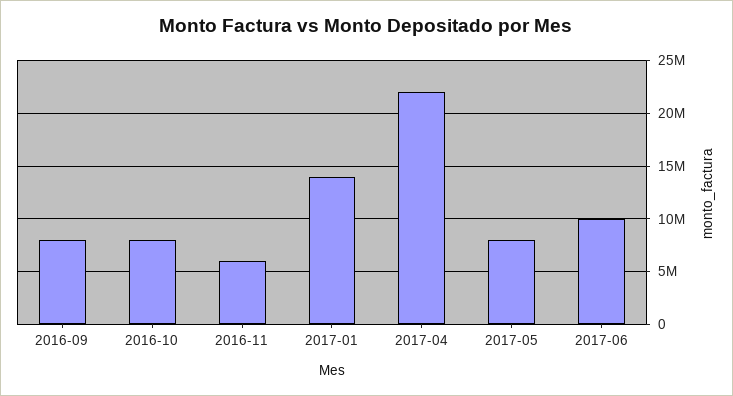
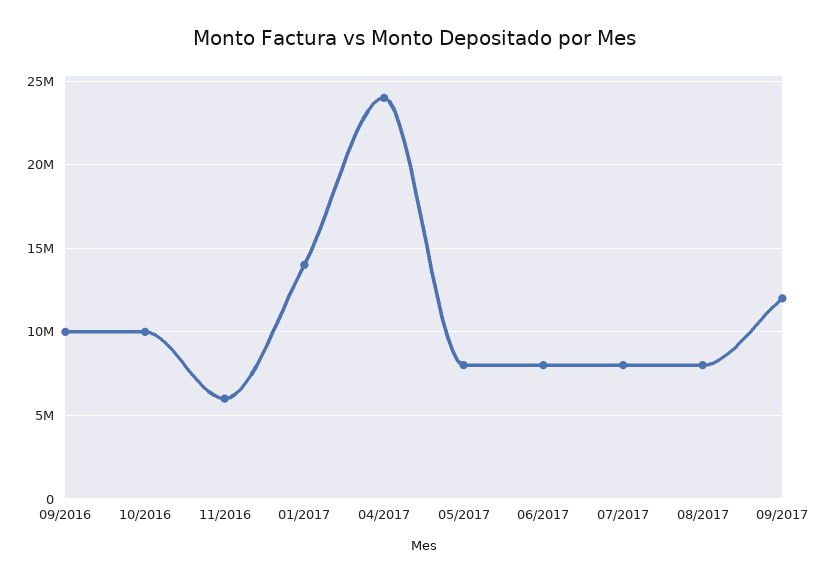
2016-09: 8000000 -> 10000000
2016-10: 8000000 -> 10000000
2017-04: 22000000 -> 24000000
2017-06: 10000000 -> 8000000
07/2017: none -> 8000000
08/2017: none -> 8000000
09/2017: none -> 12000000

